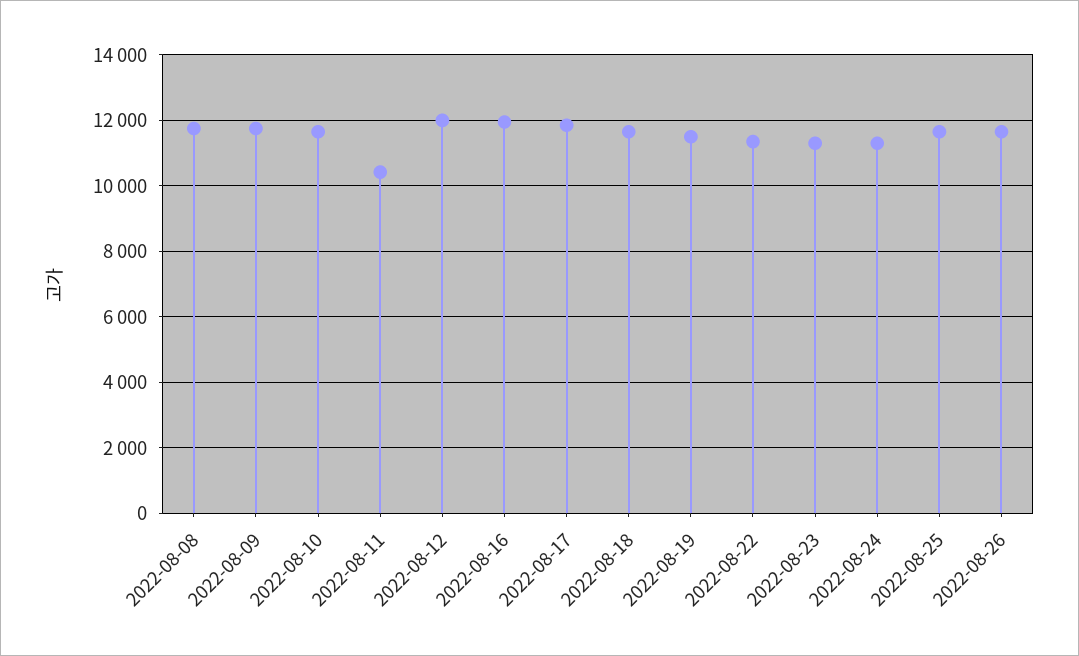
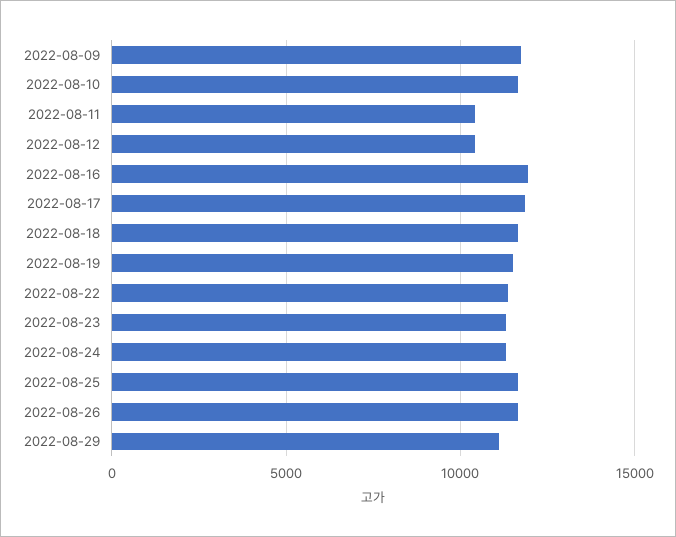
2022-08-08: 11800 -> none
2022-08-12: 12000 -> 10500
2022-08-29: none -> 11000

